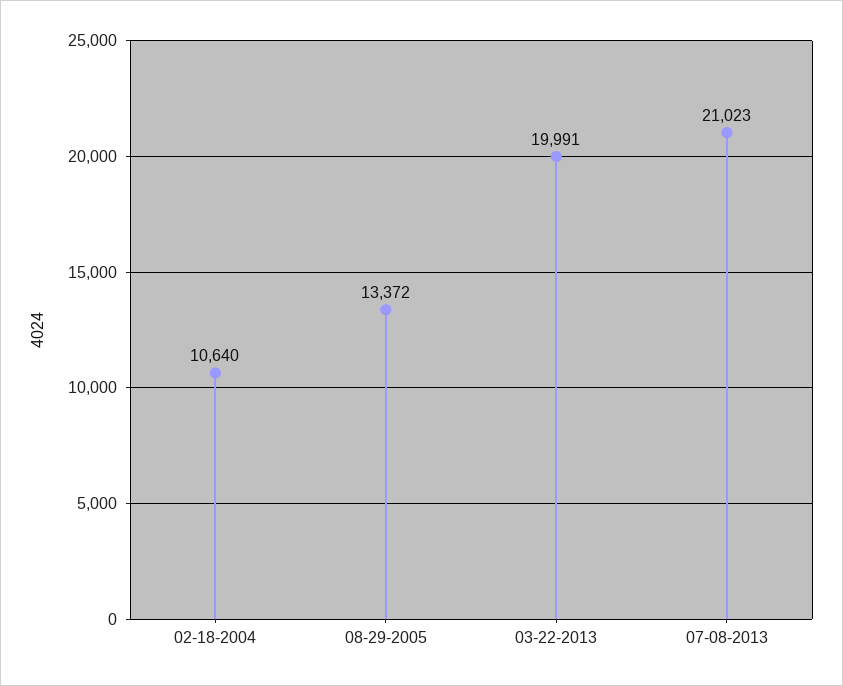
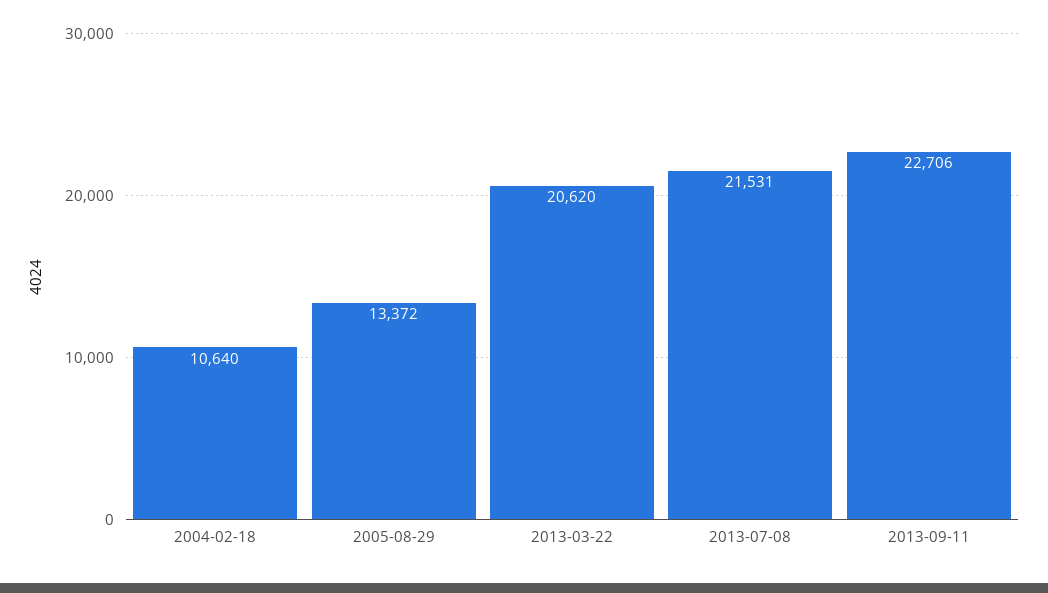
03-22-2013: 19991 -> 20620
07-08-2013: 21023 -> 21531
2013-09-11: none -> 22706

